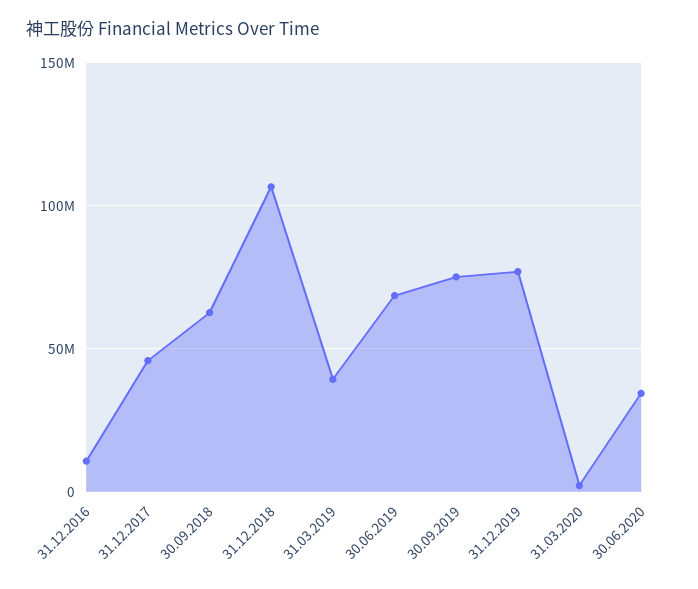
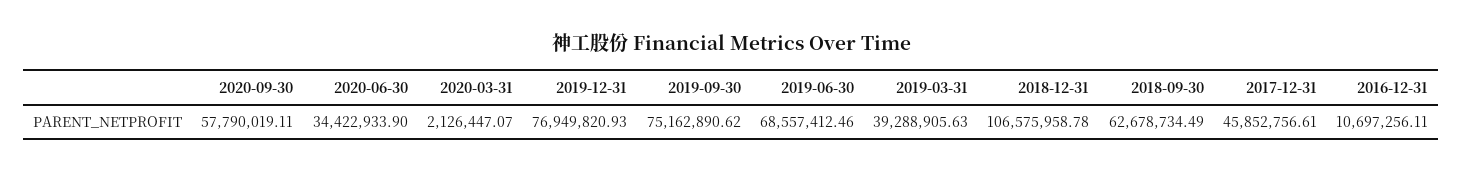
2020-09-30: none -> 57790019.11

